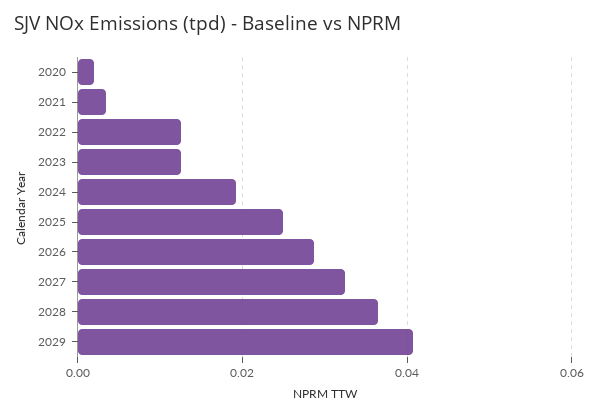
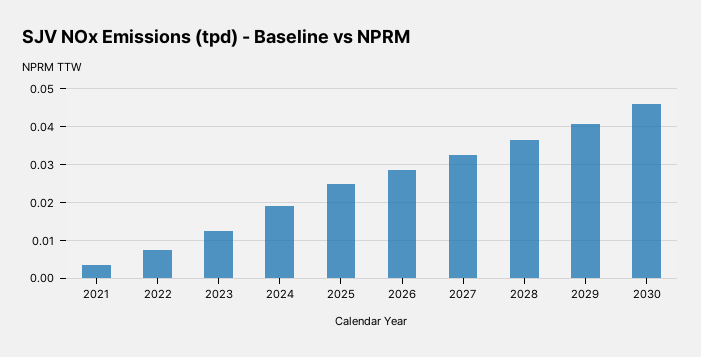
2020: 0.002 -> none
2022: 0.012 -> 0.008
2030: none -> 0.046

